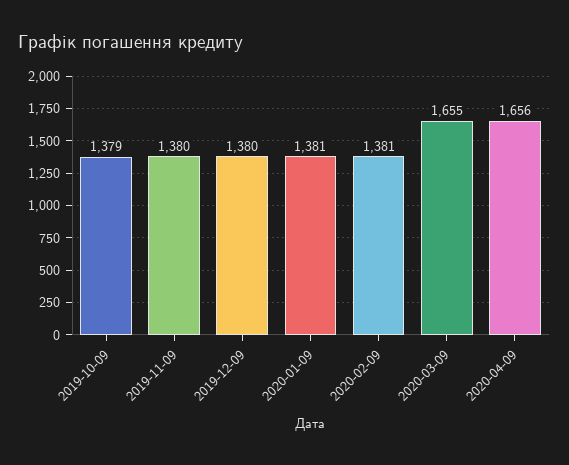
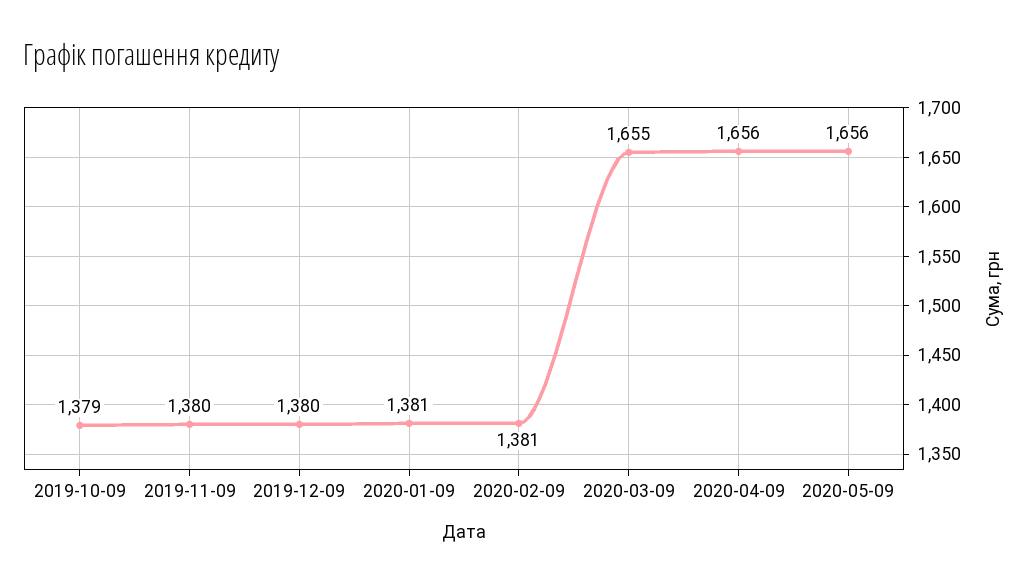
2020-05-09: none -> 1656

